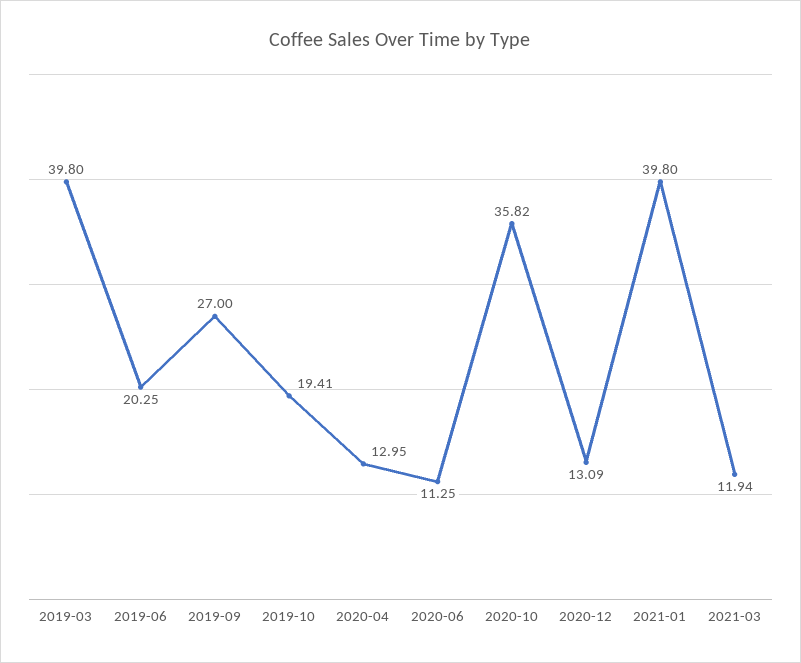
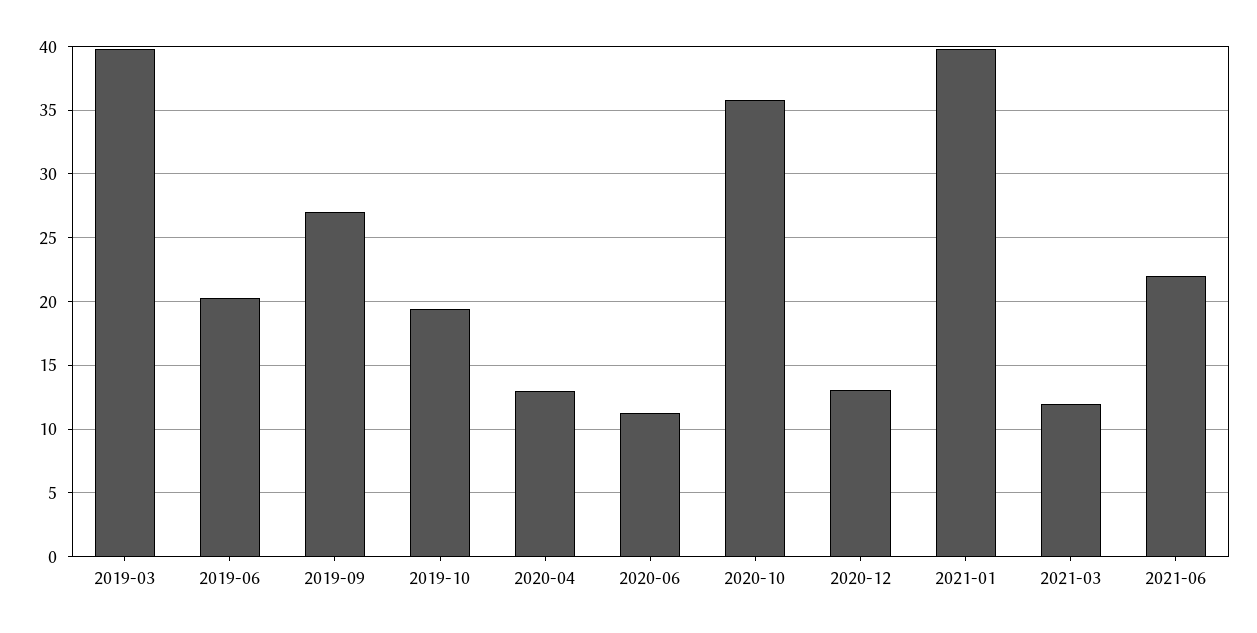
2021-06: none -> 22

